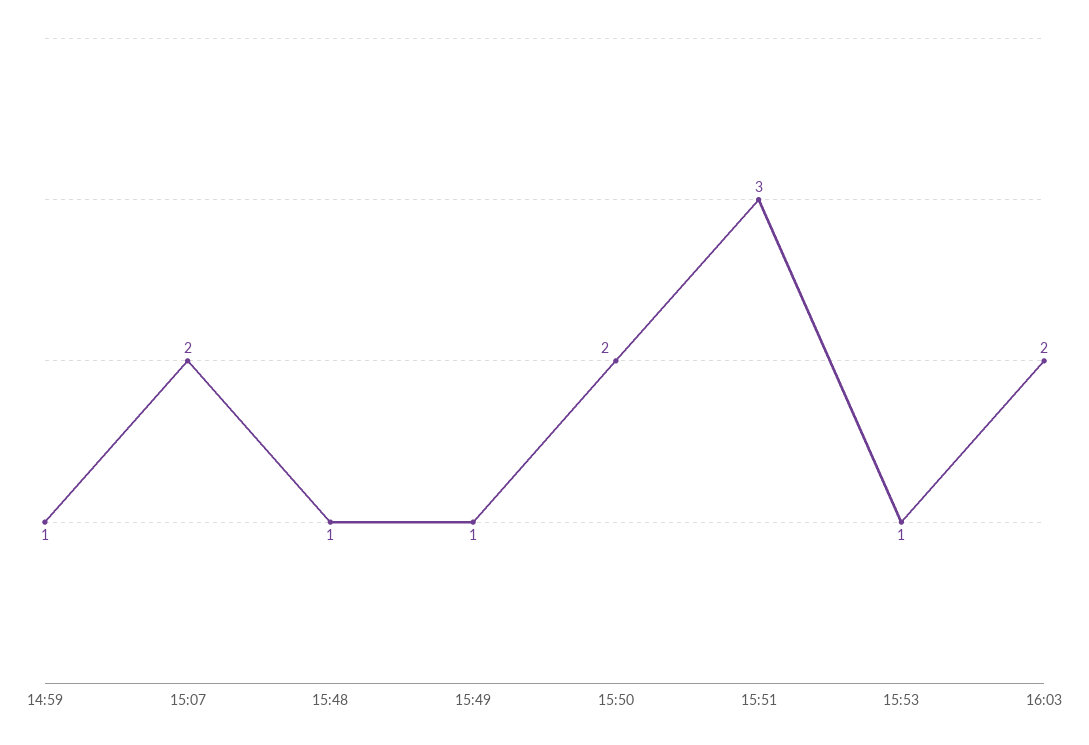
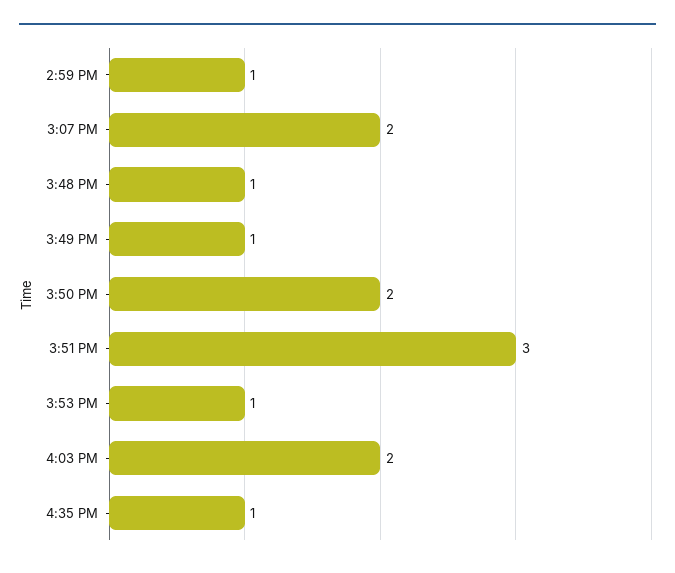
4:35 PM: none -> 1

